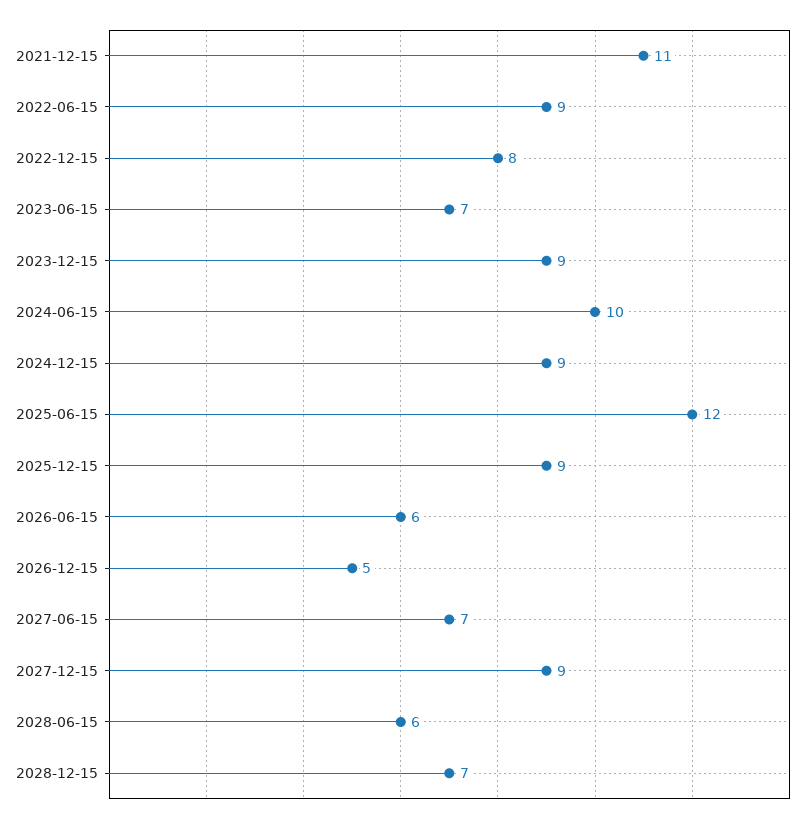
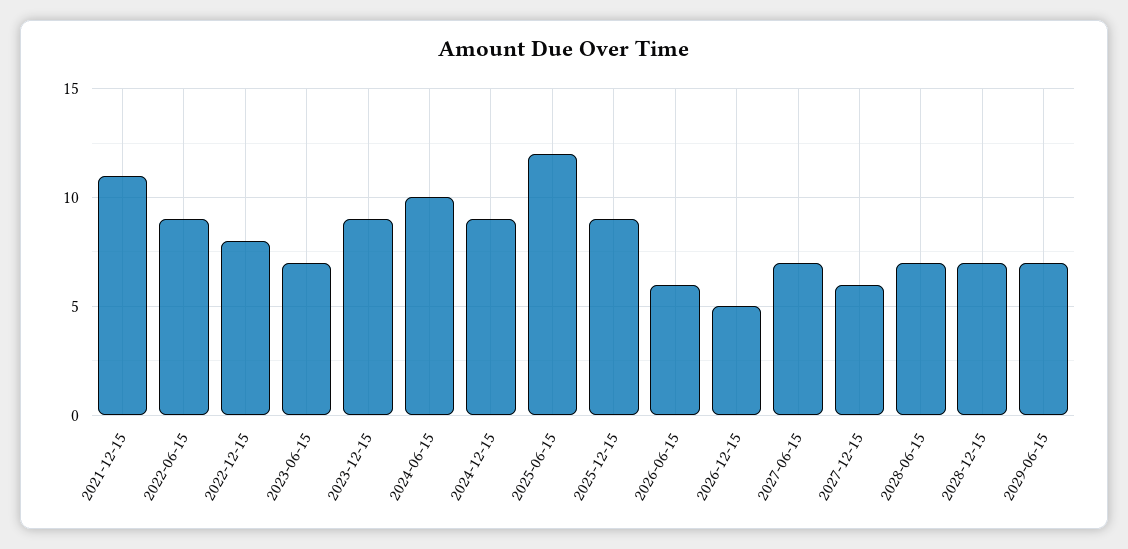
2027-12-15: 9 -> 6
2028-06-15: 6 -> 7
2029-06-15: none -> 7

